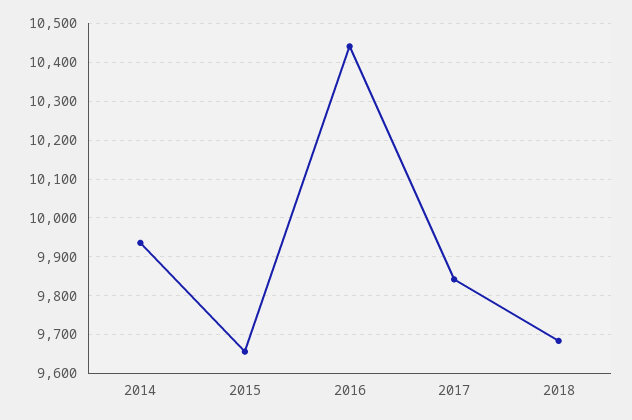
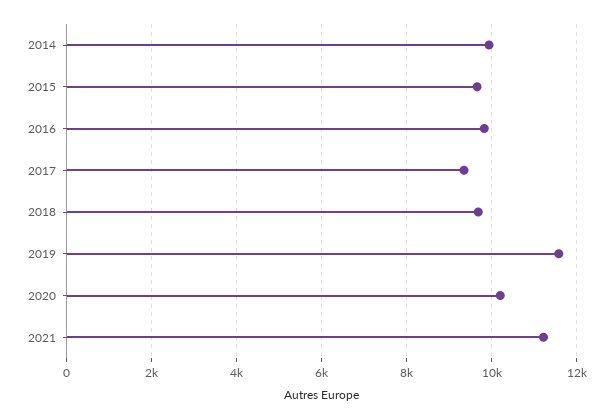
2016: 10440 -> 9800
2017: 9840 -> 9400
2019: none -> 11600
2020: none -> 10200
2021: none -> 11200

